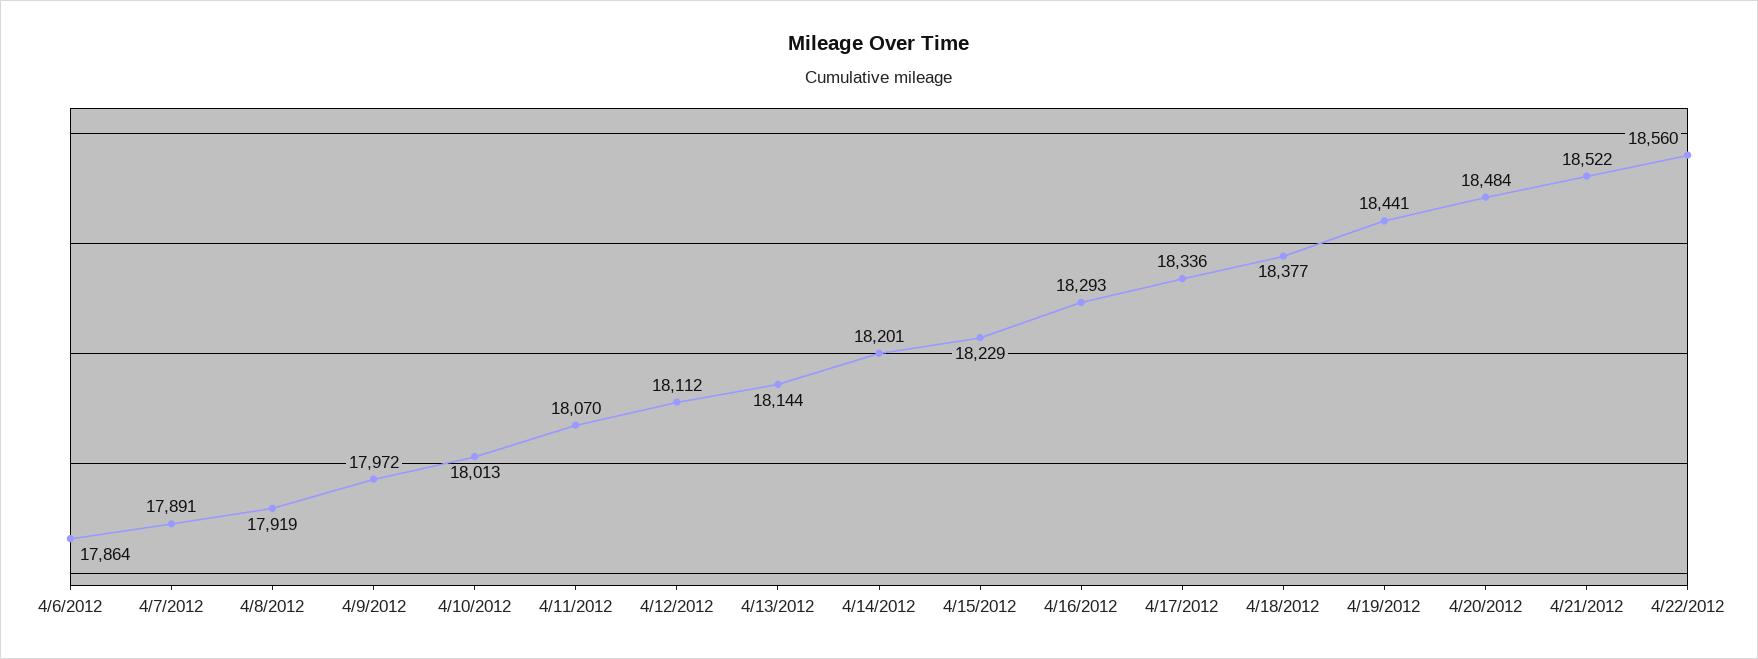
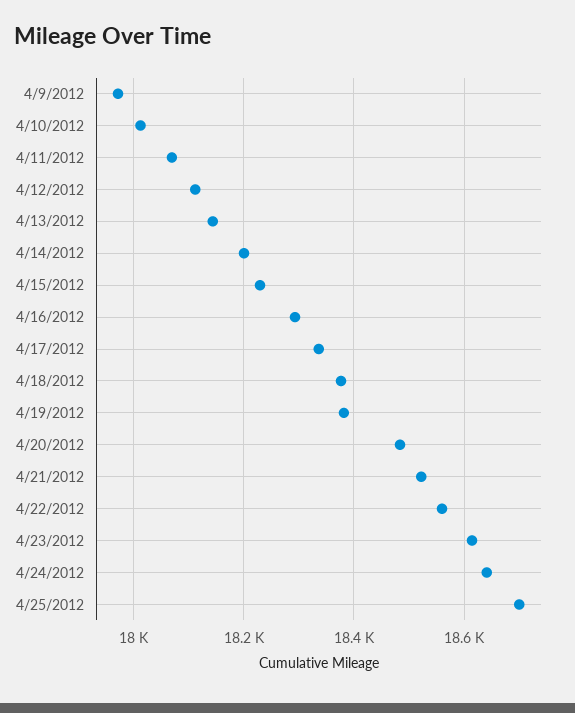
4/6/2012: 17864 -> none
4/7/2012: 17891 -> none
4/8/2012: 17919 -> none
4/19/2012: 18441 -> 18380
4/23/2012: none -> 18620
4/24/2012: none -> 18640
4/25/2012: none -> 18700

